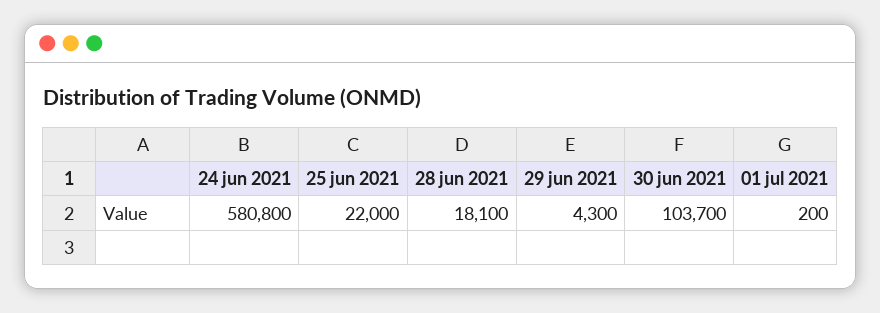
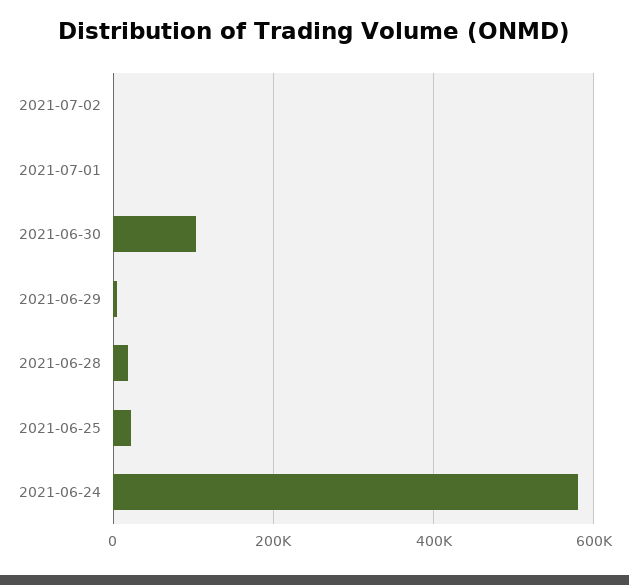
2021-07-02: none -> 0

